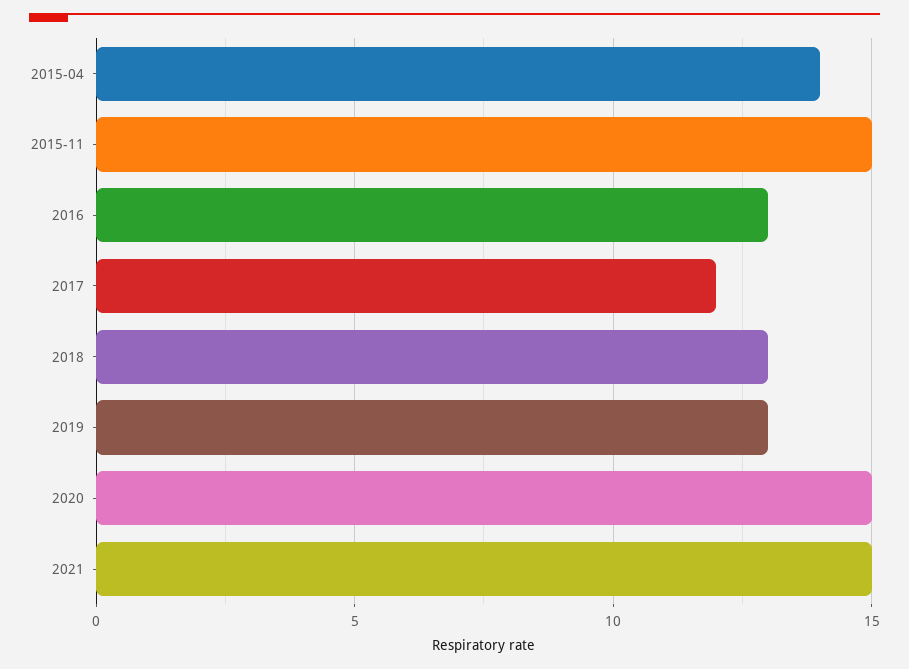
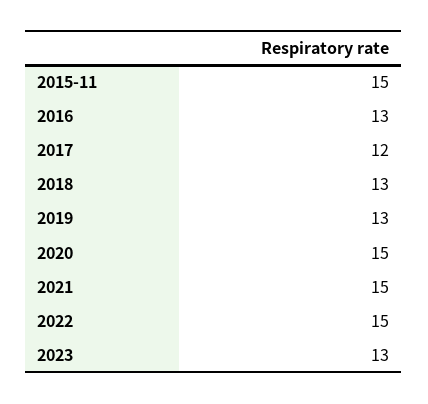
2015-04: 14 -> none
2022: none -> 15
2023: none -> 13

